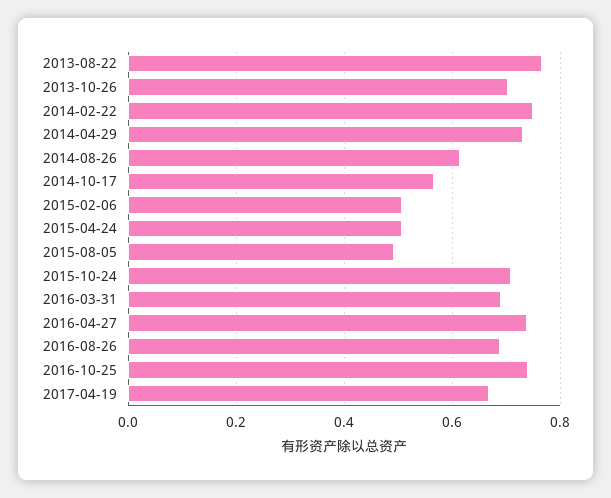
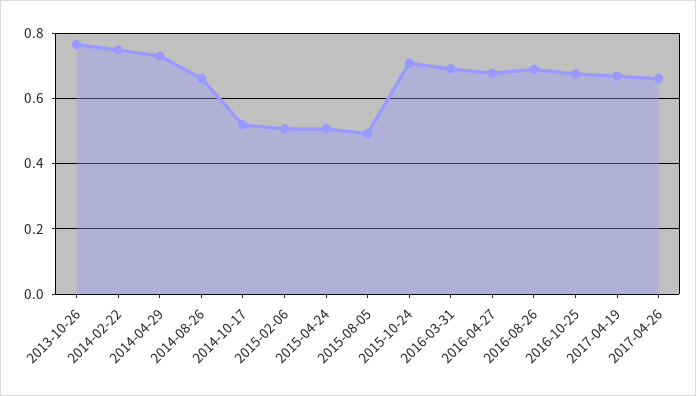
2013-08-22: 0.76 -> none
2013-10-26: 0.7 -> 0.76
2014-08-26: 0.62 -> 0.66
2014-10-17: 0.56 -> 0.52
2016-04-27: 0.74 -> 0.68
2016-10-25: 0.74 -> 0.68
2017-04-26: none -> 0.66

